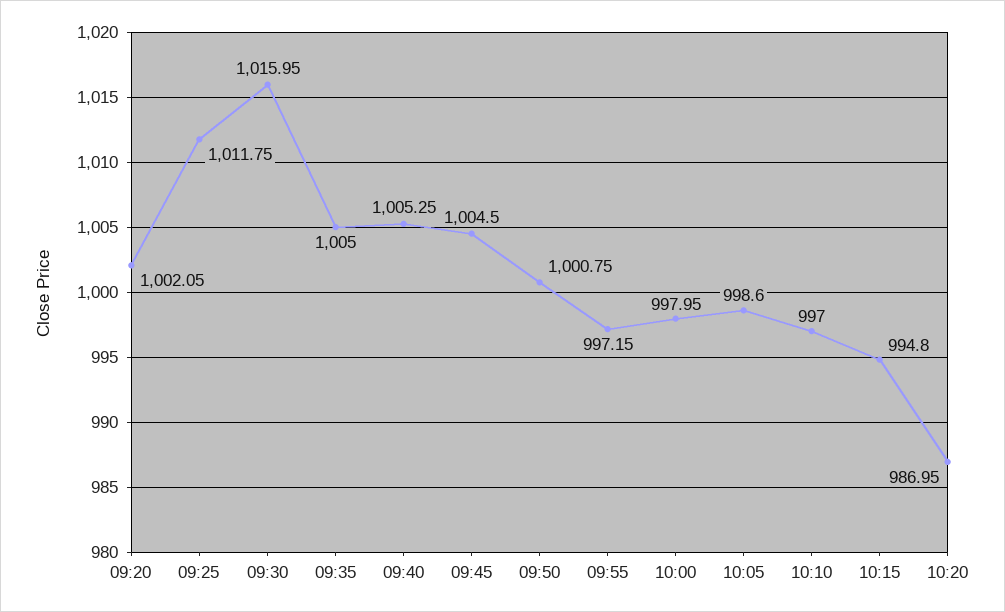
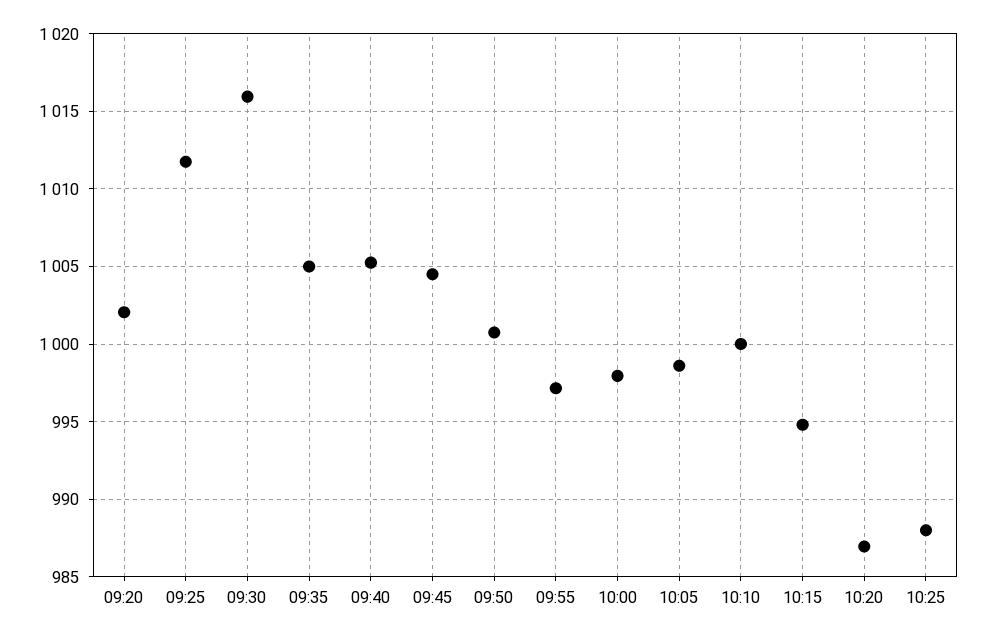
10:10: 997 -> 1000
10:25: none -> 988

